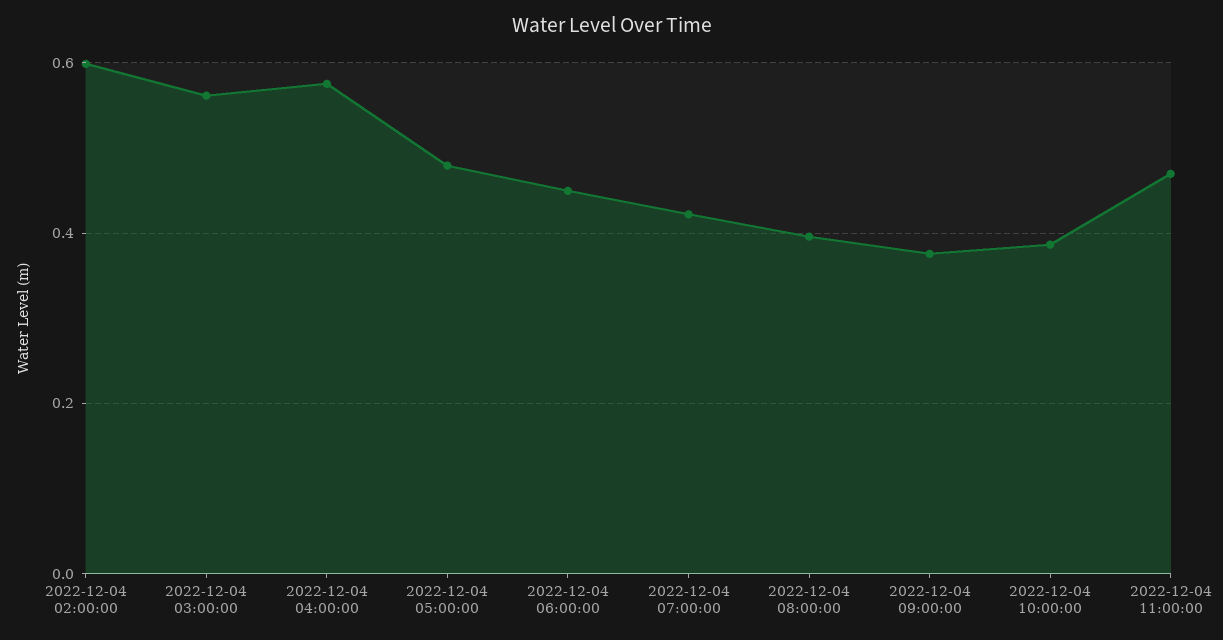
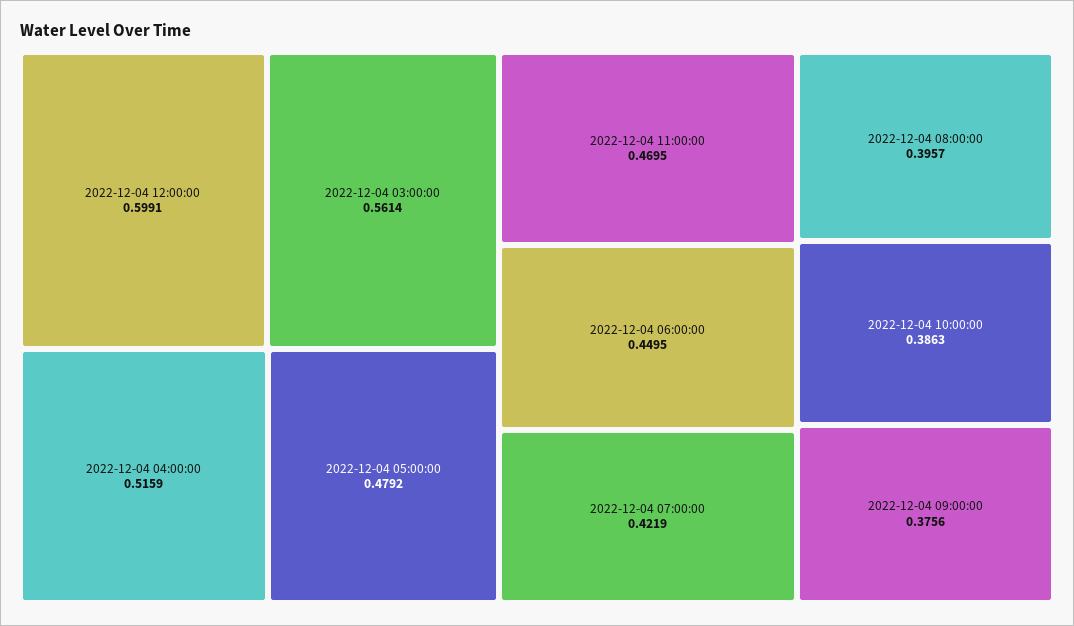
2022-12-04 02:00:00: 0.6 -> none
2022-12-04 04:00:00: 0.58 -> 0.5159
2022-12-04 12:00:00: none -> 0.5991

